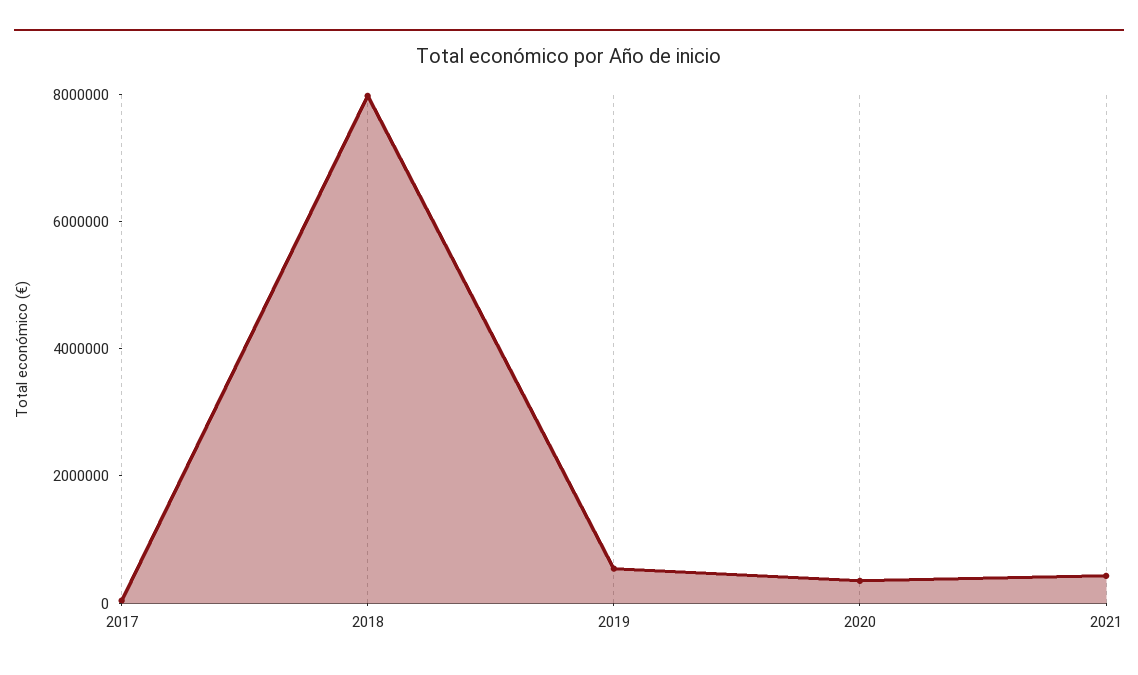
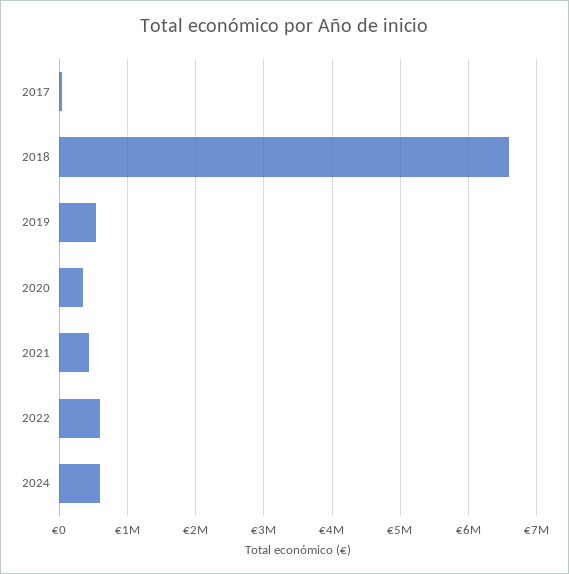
2018: 8000000 -> 6600000
2022: none -> 600000
2024: none -> 600000

